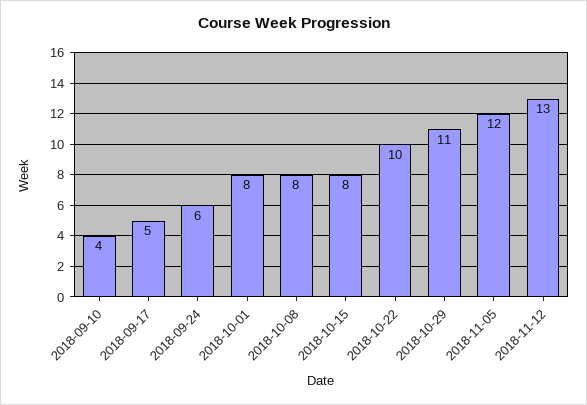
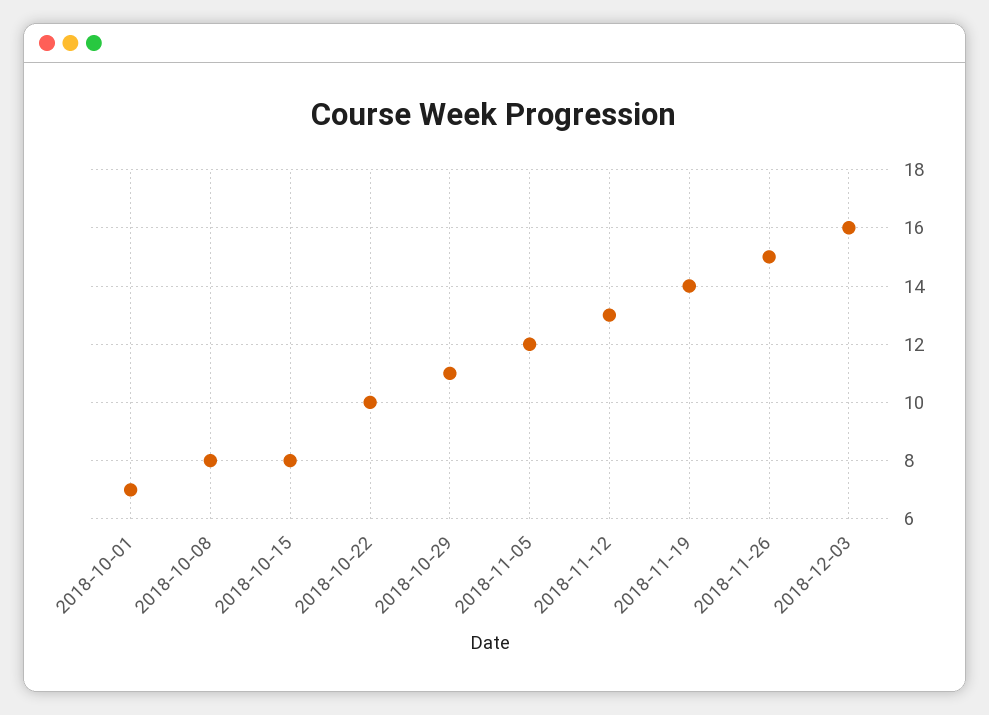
2018-09-10: 4 -> none
2018-09-17: 5 -> none
2018-09-24: 6 -> none
2018-10-01: 8 -> 7
2018-11-19: none -> 14
2018-11-26: none -> 15
2018-12-03: none -> 16

